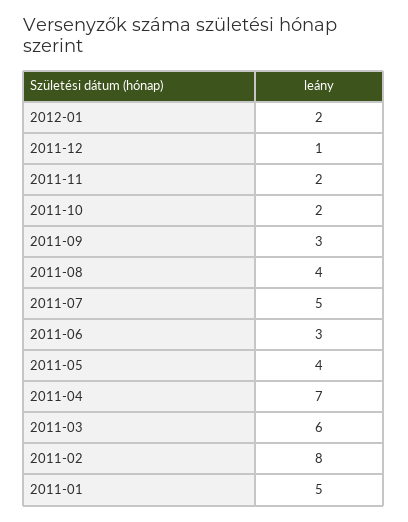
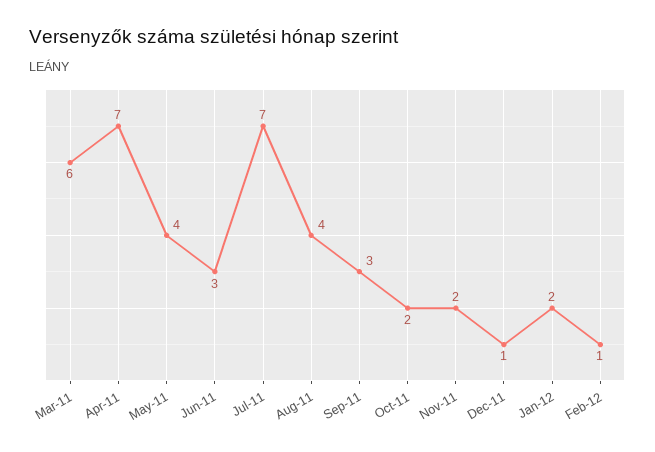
2011-07: 5 -> 7
2011-02: 8 -> none
2011-01: 5 -> none
Feb-12: none -> 1

